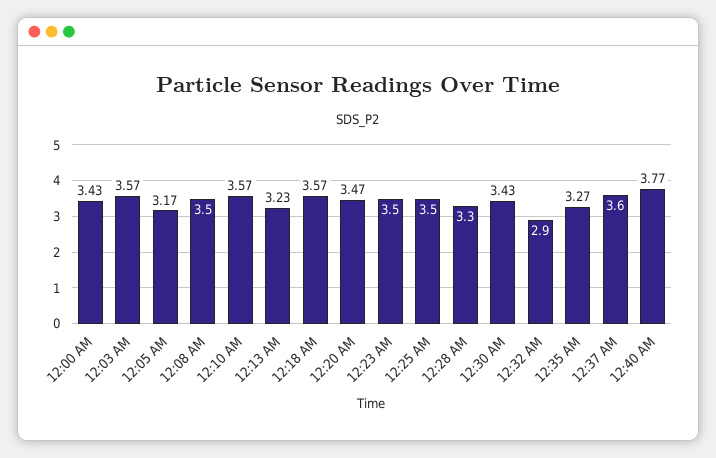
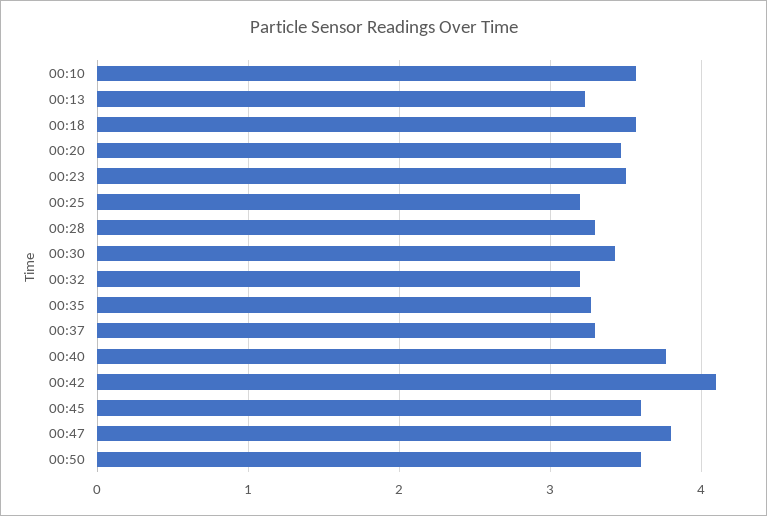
12:00 AM: 3.43 -> none
12:03 AM: 3.57 -> none
12:05 AM: 3.17 -> none
12:08 AM: 3.5 -> none
12:25 AM: 3.5 -> 3.2
12:32 AM: 2.9 -> 3.2
12:37 AM: 3.6 -> 3.3
00:42: none -> 4.1
00:45: none -> 3.6
00:47: none -> 3.8
00:50: none -> 3.6

